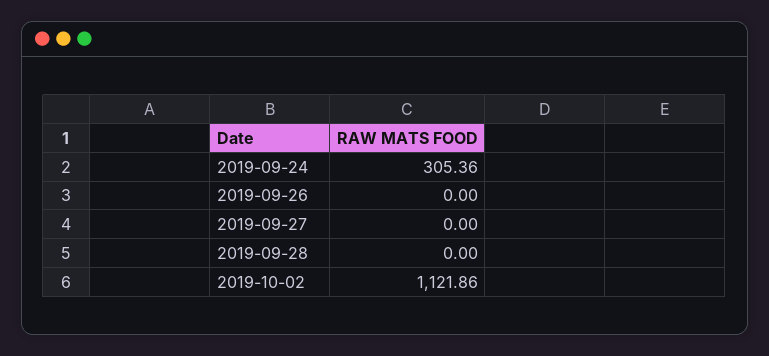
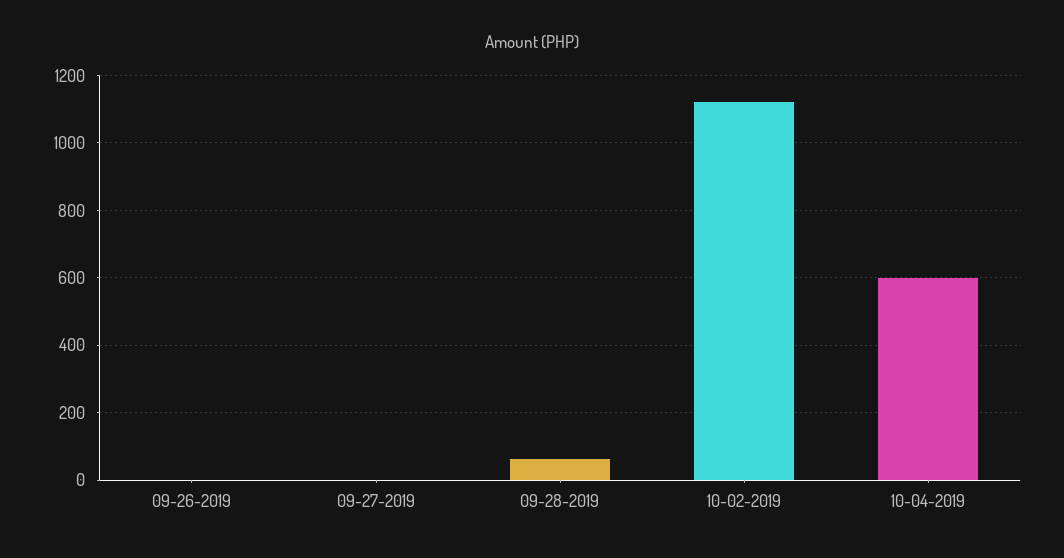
2019-09-24: 305.36 -> none
2019-09-28: 0 -> 60
10-04-2019: none -> 600

